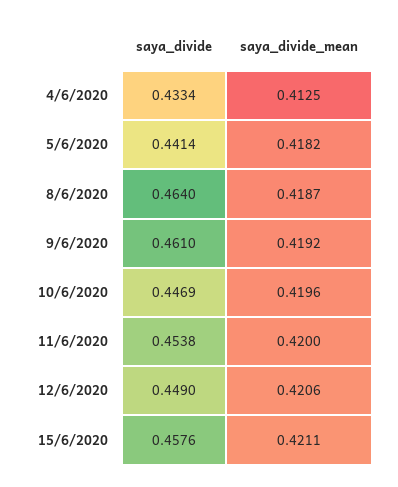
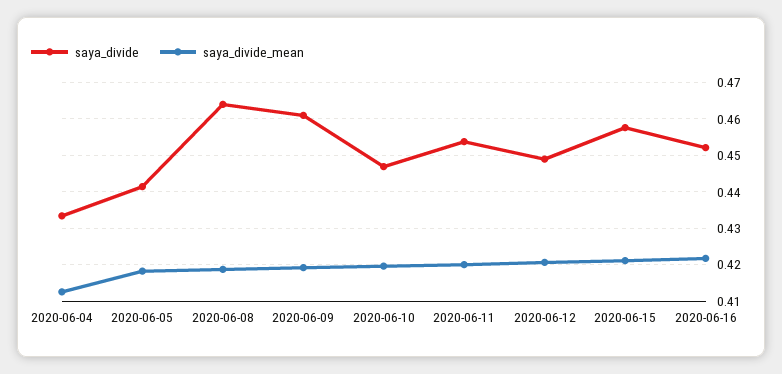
saya_divide, 2020-06-16: none -> 0.452
saya_divide_mean, 2020-06-16: none -> 0.422

